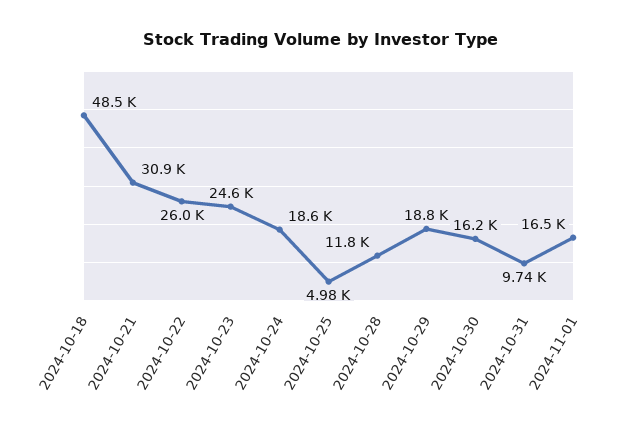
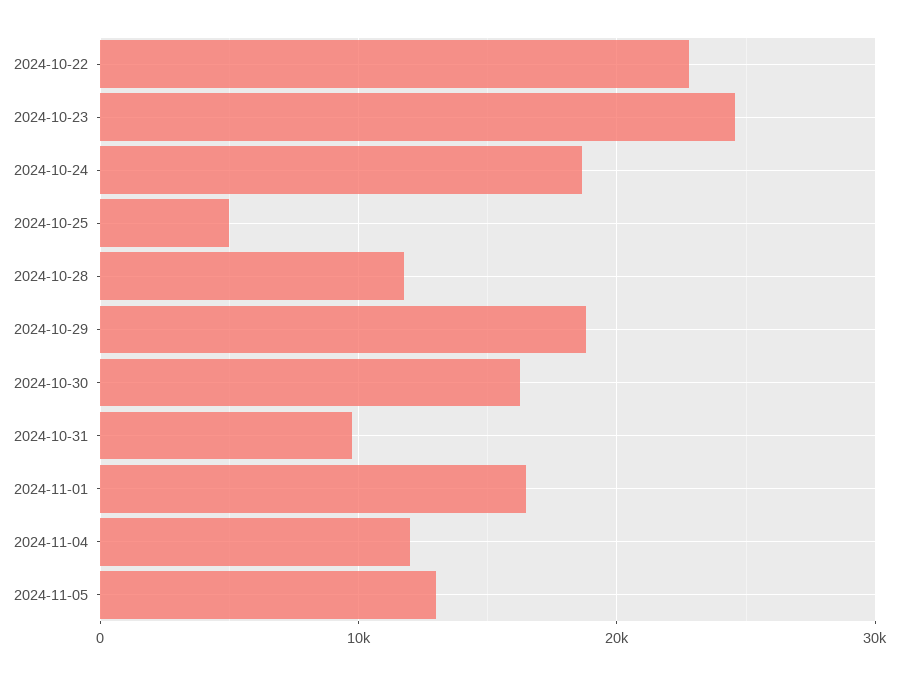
2024-10-18: 48500 -> none
2024-10-21: 30900 -> none
2024-10-22: 26000 -> 23000
2024-11-04: none -> 12000
2024-11-05: none -> 13000

